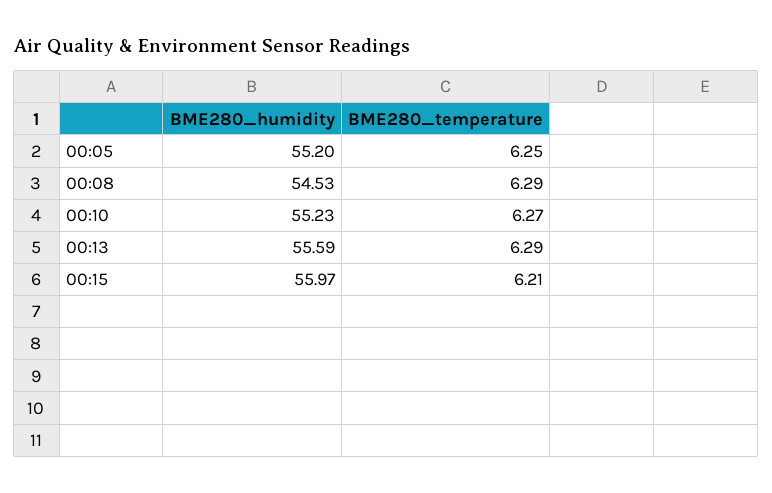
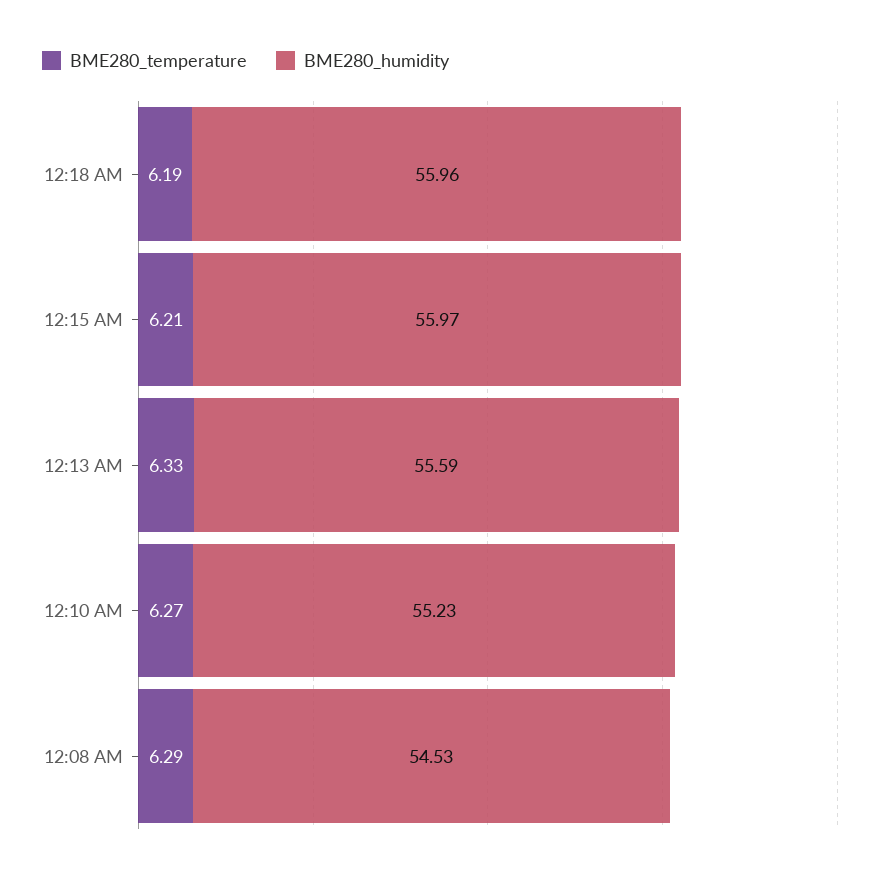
BME280_humidity, 00:05: 55.2 -> none
BME280_temperature, 00:05: 6.25 -> none
BME280_temperature, 00:13: 6.29 -> 6.33
BME280_temperature, 12:18 AM: none -> 6.19
BME280_humidity, 12:18 AM: none -> 55.96

